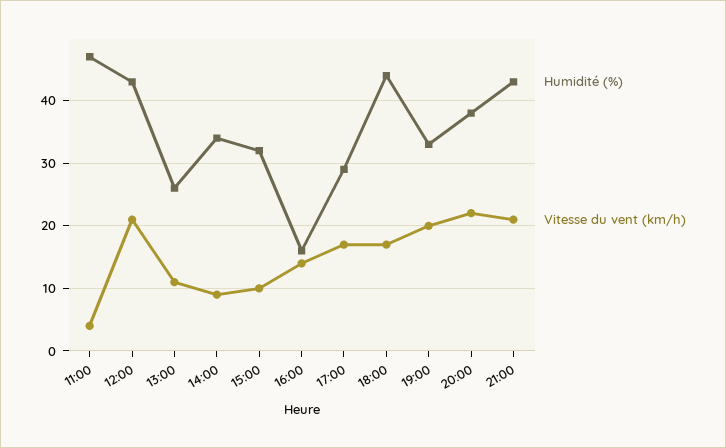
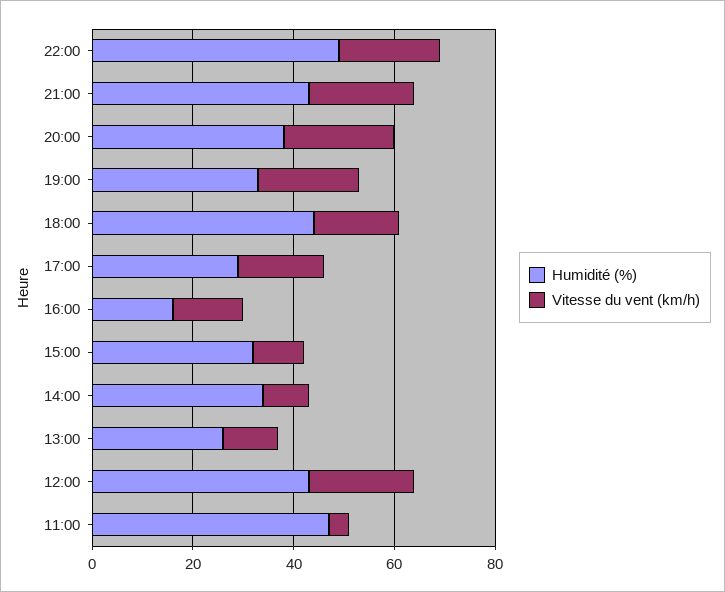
Humidité (%), 22:00: none -> 50
Vitesse du vent (km/h), 22:00: none -> 20

